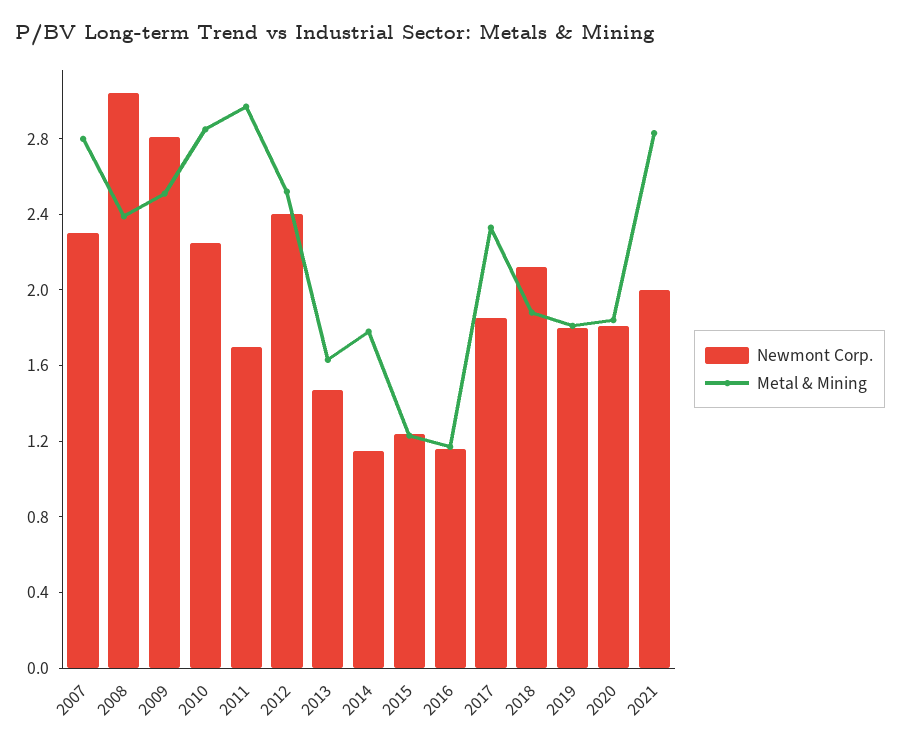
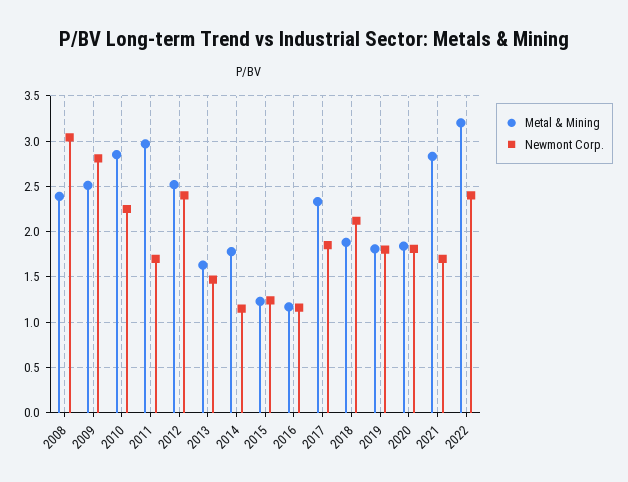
Newmont Corp., 2007: 2.3 -> none
Metal & Mining, 2007: 2.8 -> none
Newmont Corp., 2021: 2 -> 1.7
Metal & Mining, 2022: none -> 3.2
Newmont Corp., 2022: none -> 2.4

